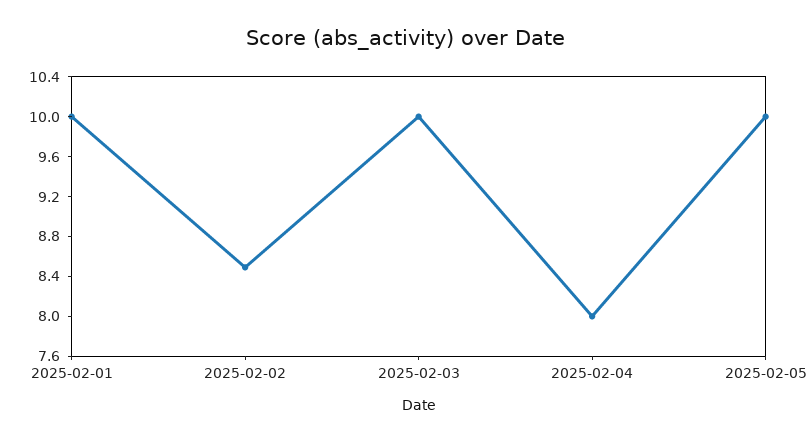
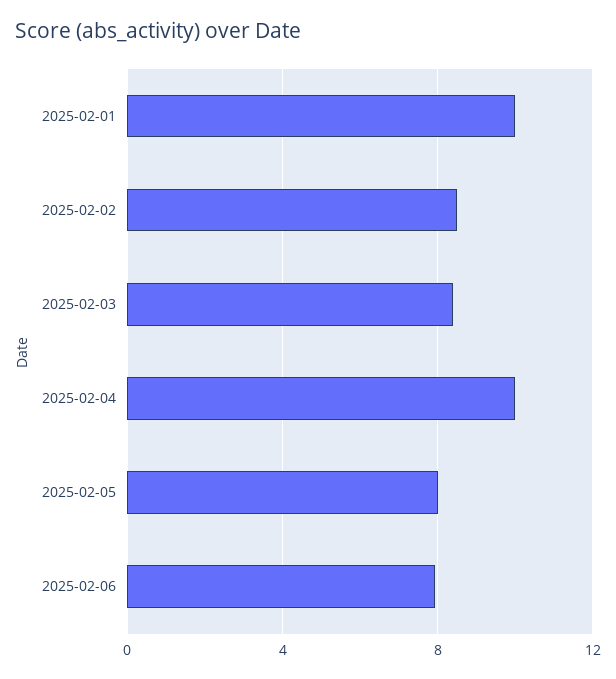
2025-02-03: 10 -> 8.5
2025-02-04: 8 -> 10
2025-02-05: 10 -> 8
2025-02-06: none -> 8

